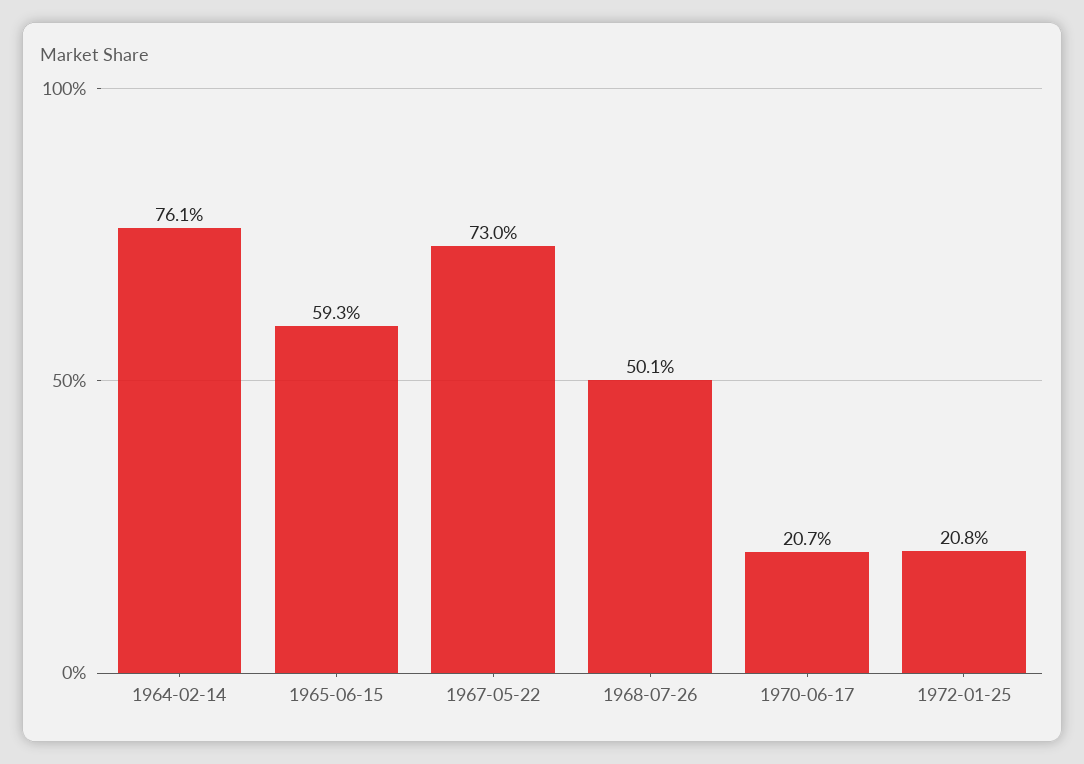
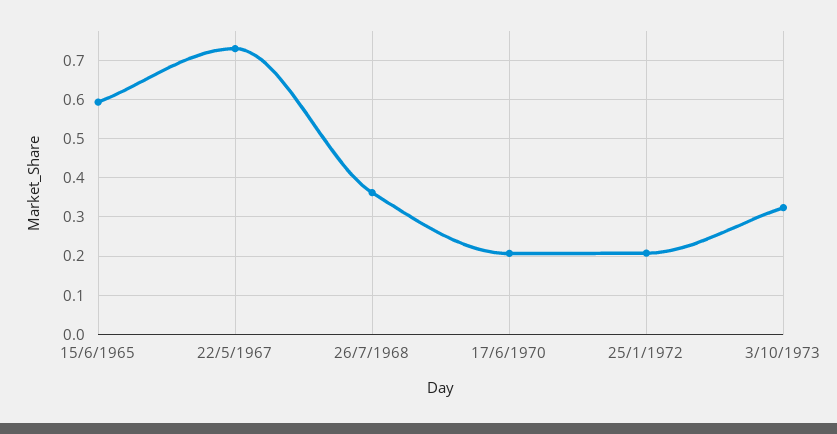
1964-02-14: 0.761 -> none
1968-07-26: 0.501 -> 0.36
3/10/1973: none -> 0.32

